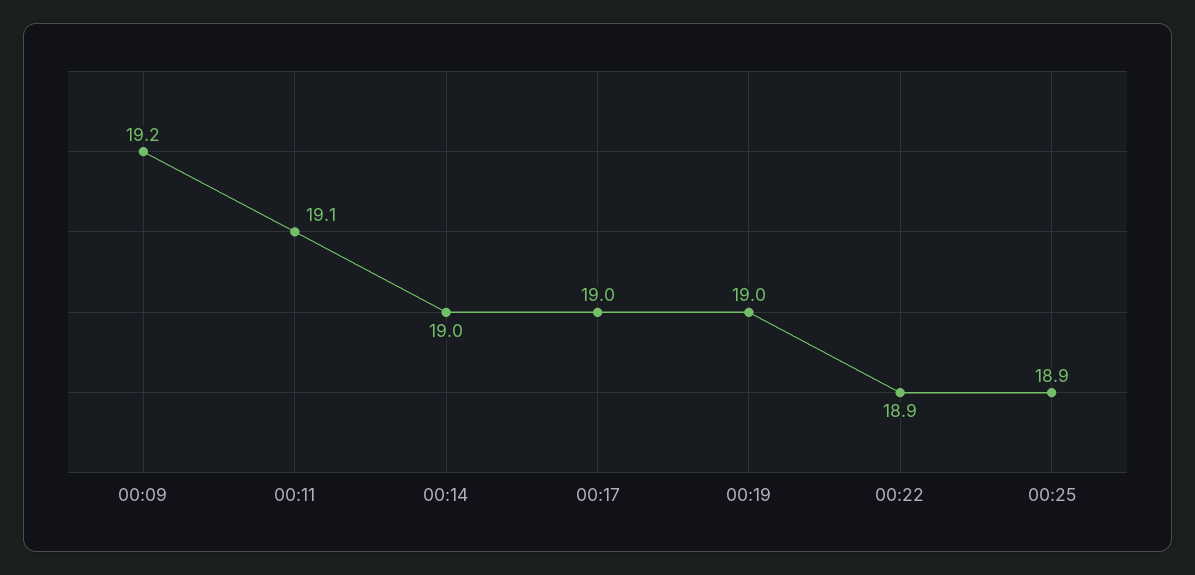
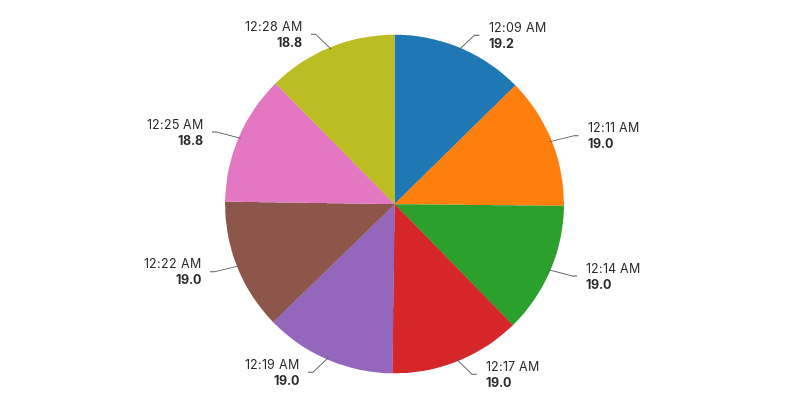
00:11: 19.1 -> 19
00:22: 18.9 -> 19
00:25: 18.9 -> 18.8
12:28 AM: none -> 18.8

